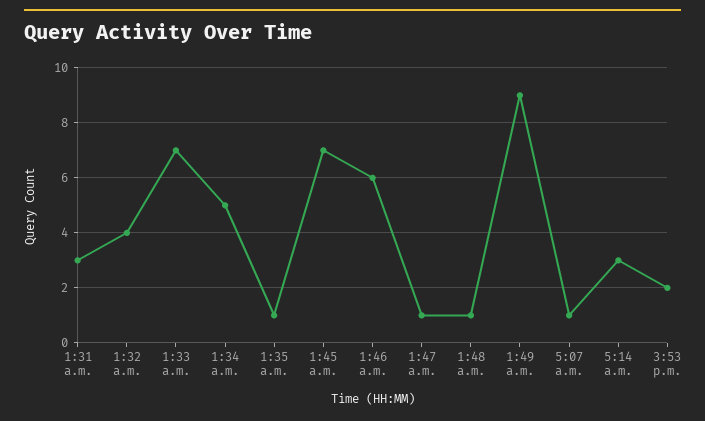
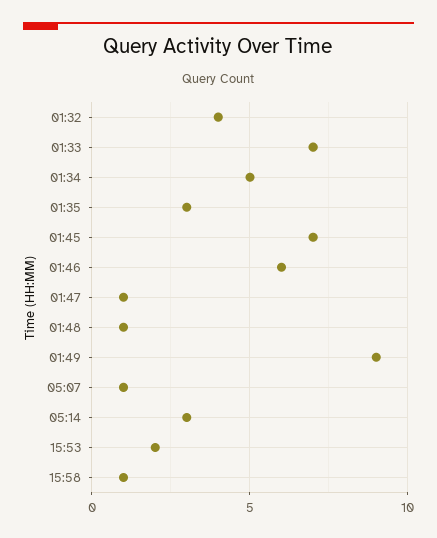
1:31 a.m.: 3 -> none
1:35 a.m.: 1 -> 3
15:58: none -> 1

